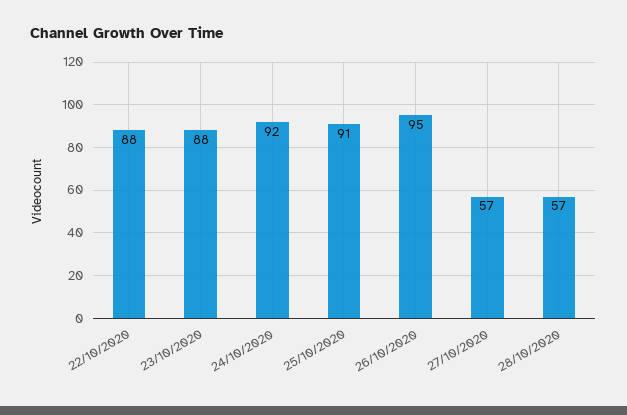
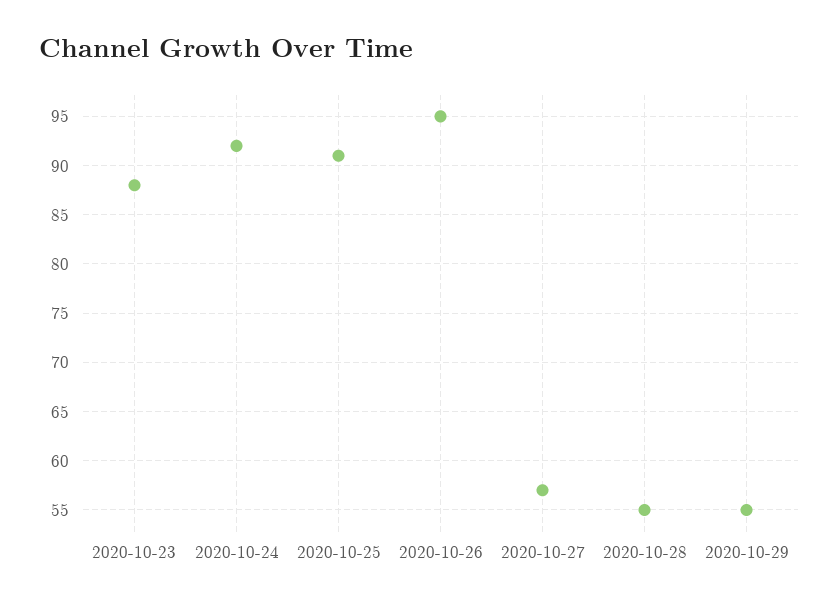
22/10/2020: 88 -> none
28/10/2020: 57 -> 55
2020-10-29: none -> 55

